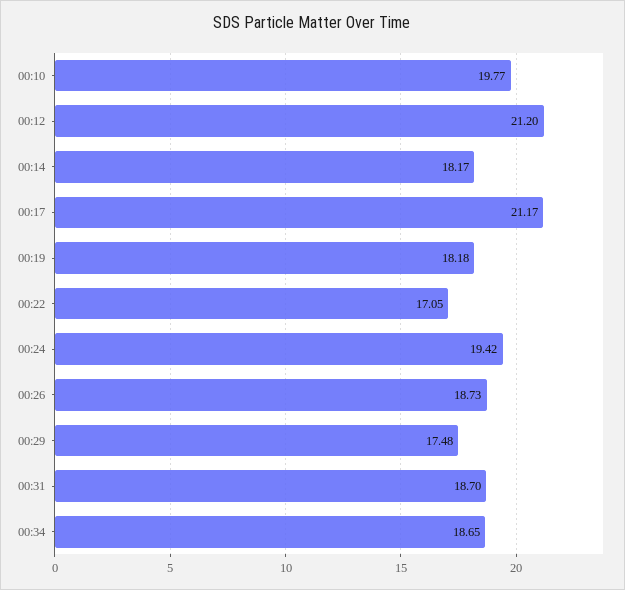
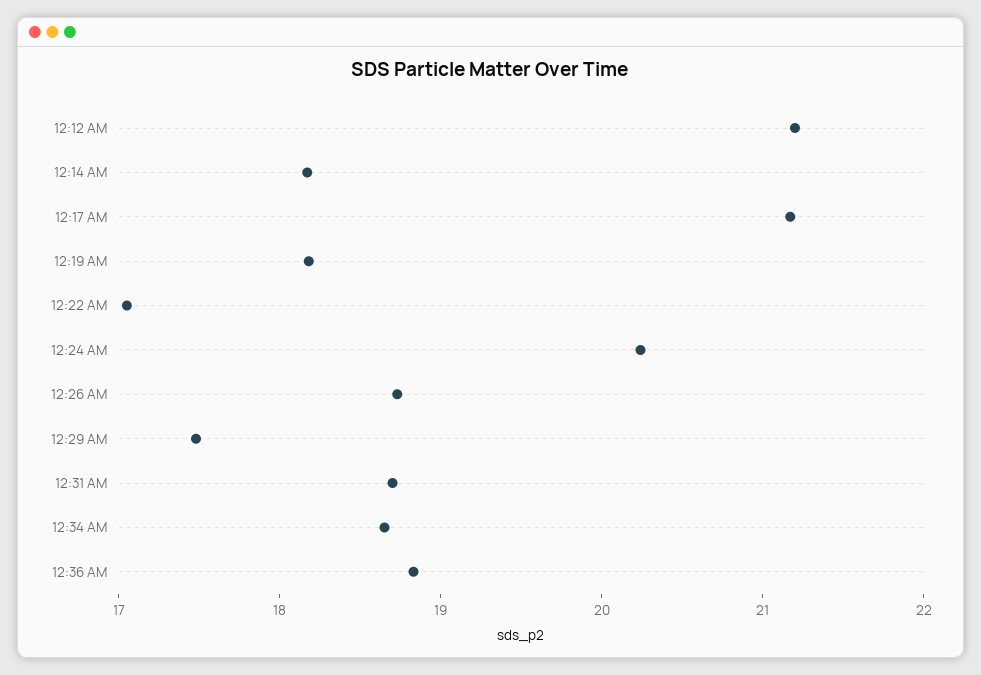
00:10: 19.77 -> none
00:24: 19.42 -> 20.2
12:36 AM: none -> 18.8

